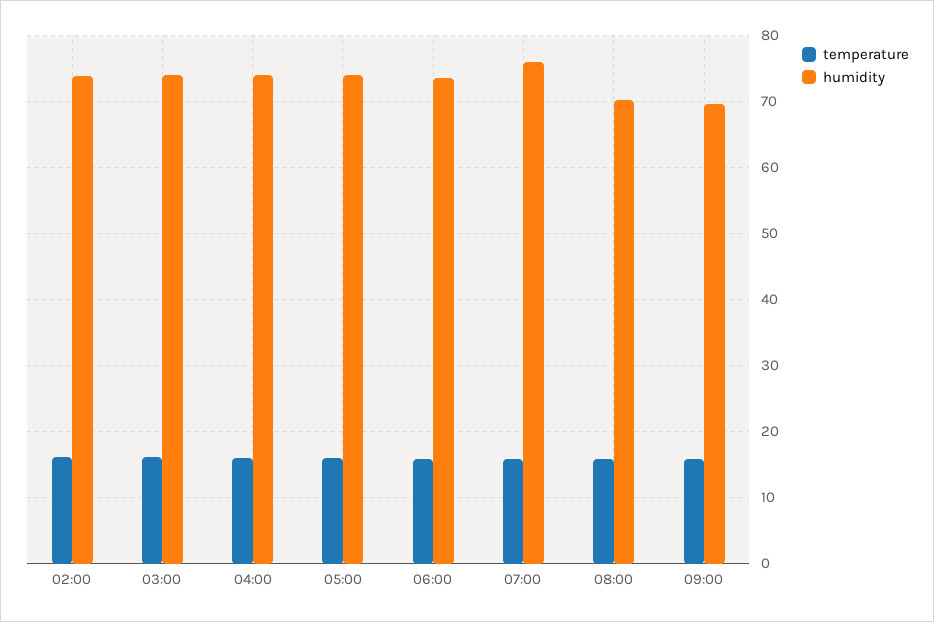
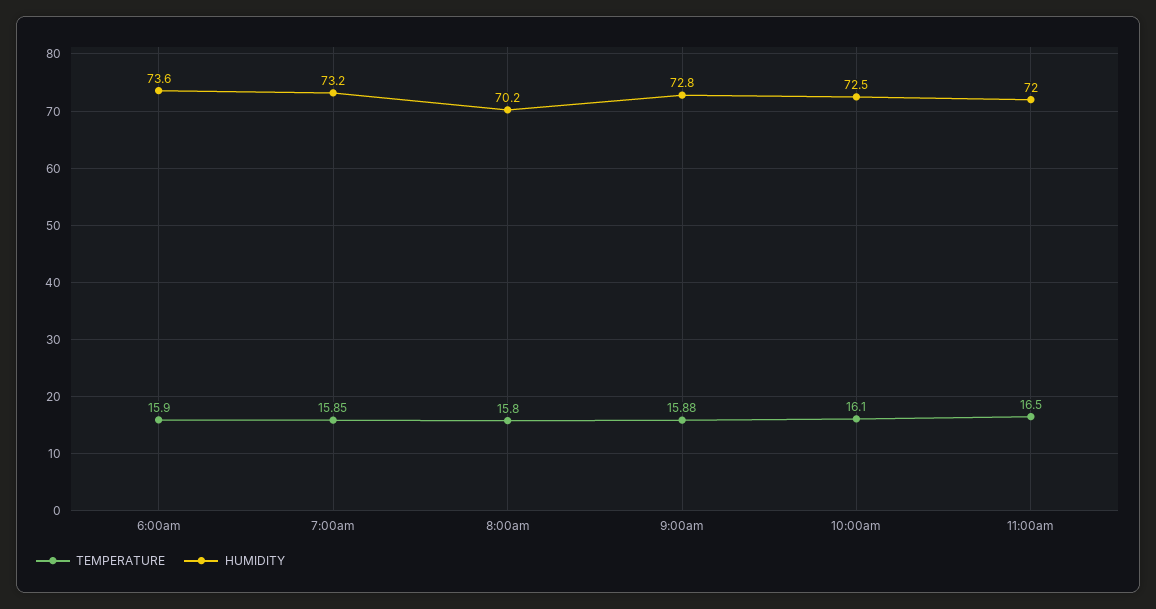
temperature, 02:00: 16 -> none
humidity, 02:00: 74 -> none
temperature, 03:00: 16 -> none
humidity, 03:00: 74 -> none
temperature, 04:00: 16 -> none
humidity, 04:00: 74 -> none
temperature, 05:00: 16 -> none
humidity, 05:00: 74 -> none
humidity, 07:00: 76 -> 73.2
humidity, 09:00: 70 -> 72.8
temperature, 10:00am: none -> 16.1
humidity, 10:00am: none -> 72.5
temperature, 11:00am: none -> 16.5
humidity, 11:00am: none -> 72

